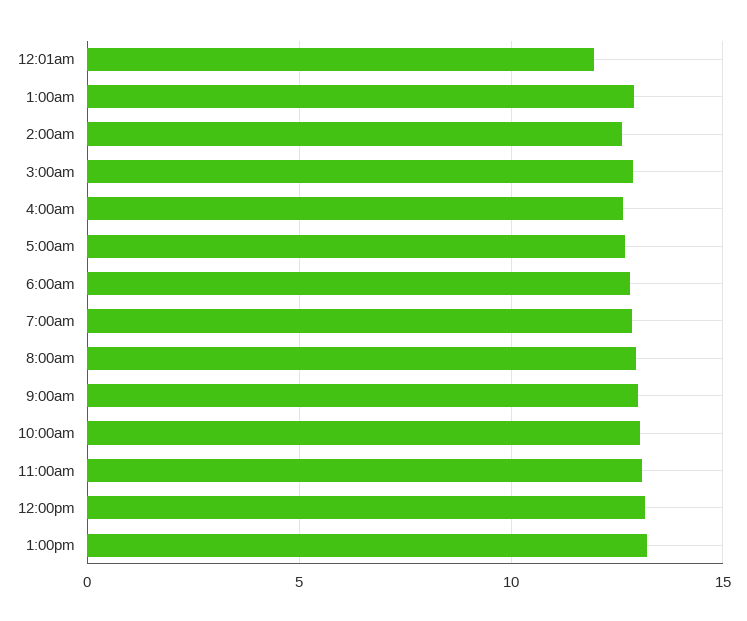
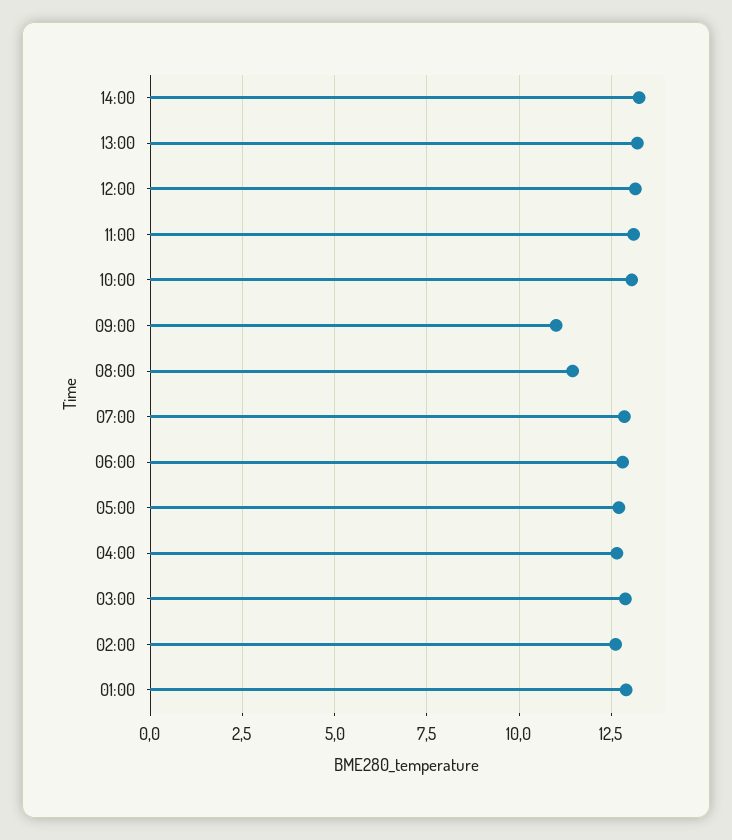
12:01am: 12 -> none
8:00am: 13 -> 11.5
9:00am: 13 -> 11
14:00: none -> 13.25

